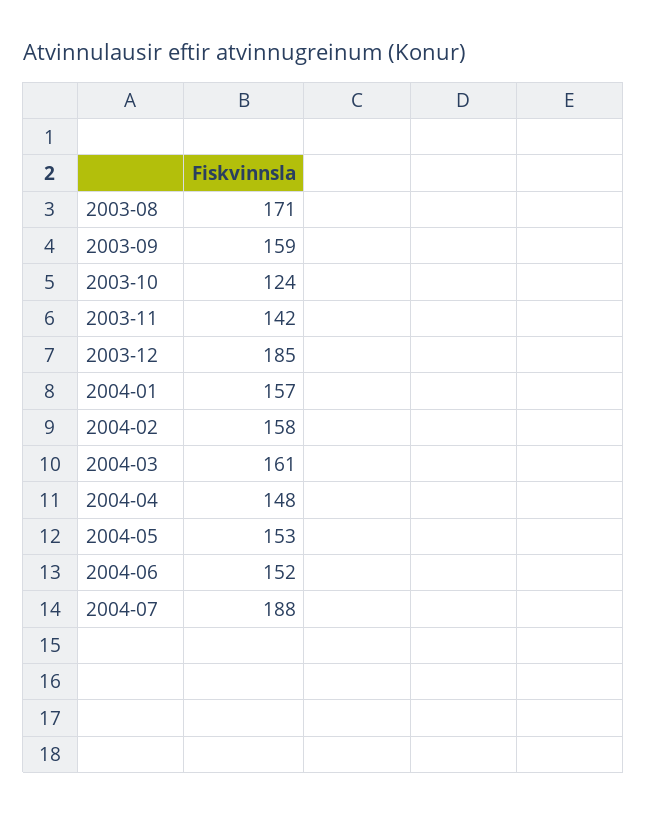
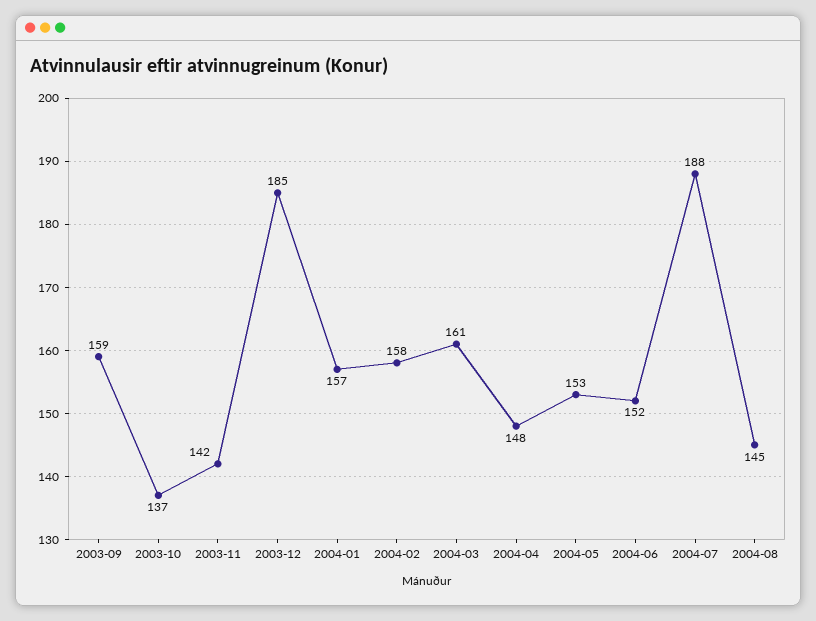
2003-08: 171 -> none
2003-10: 124 -> 137
2004-08: none -> 145

